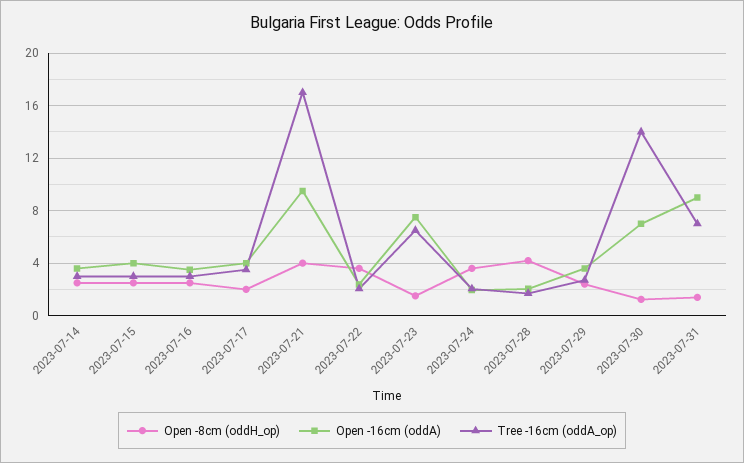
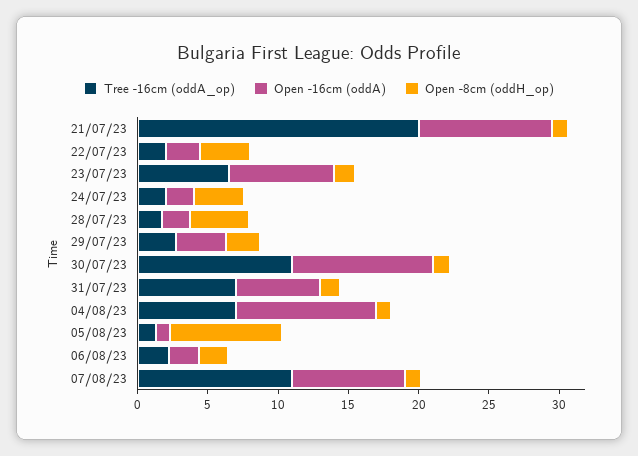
Open -8cm (oddH_op), 2023-07-14: 2.5 -> none
Open -16cm (oddA), 2023-07-14: 3.5 -> none
Tree -16cm (oddA_op), 2023-07-14: 3 -> none
Open -8cm (oddH_op), 2023-07-15: 2.5 -> none
Open -16cm (oddA), 2023-07-15: 4 -> none
Tree -16cm (oddA_op), 2023-07-15: 3 -> none
Open -8cm (oddH_op), 2023-07-16: 2.5 -> none
Open -16cm (oddA), 2023-07-16: 3.5 -> none
Tree -16cm (oddA_op), 2023-07-16: 3 -> none
Open -8cm (oddH_op), 2023-07-17: 2 -> none
Open -16cm (oddA), 2023-07-17: 4 -> none
Tree -16cm (oddA_op), 2023-07-17: 3.5 -> none
Open -8cm (oddH_op), 2023-07-21: 4 -> 1
Tree -16cm (oddA_op), 2023-07-21: 17 -> 20
Open -16cm (oddA), 2023-07-30: 7 -> 10
Tree -16cm (oddA_op), 2023-07-30: 14 -> 11
Open -16cm (oddA), 2023-07-31: 9 -> 6
Tree -16cm (oddA_op), 04/08/23: none -> 7
Open -16cm (oddA), 04/08/23: none -> 10
Open -8cm (oddH_op), 04/08/23: none -> 1
Tree -16cm (oddA_op), 05/08/23: none -> 1
Open -16cm (oddA), 05/08/23: none -> 1
Open -8cm (oddH_op), 05/08/23: none -> 8
Tree -16cm (oddA_op), 06/08/23: none -> 2
Open -16cm (oddA), 06/08/23: none -> 2
Open -8cm (oddH_op), 06/08/23: none -> 2
Tree -16cm (oddA_op), 07/08/23: none -> 11
Open -16cm (oddA), 07/08/23: none -> 8
Open -8cm (oddH_op), 07/08/23: none -> 1

